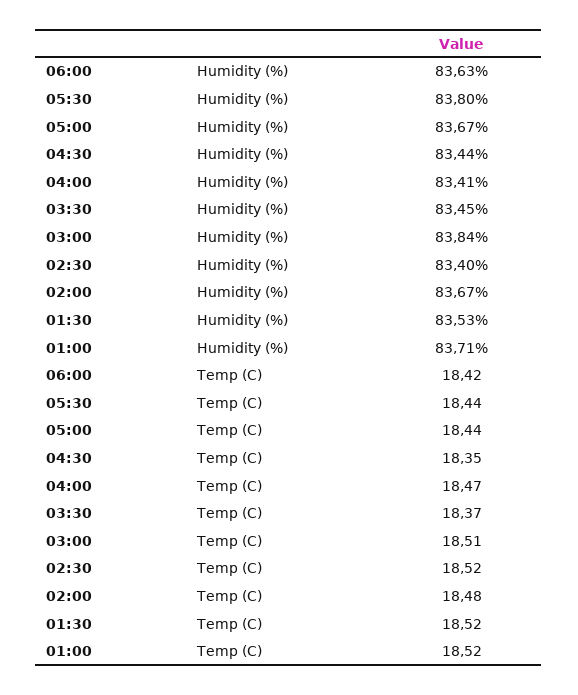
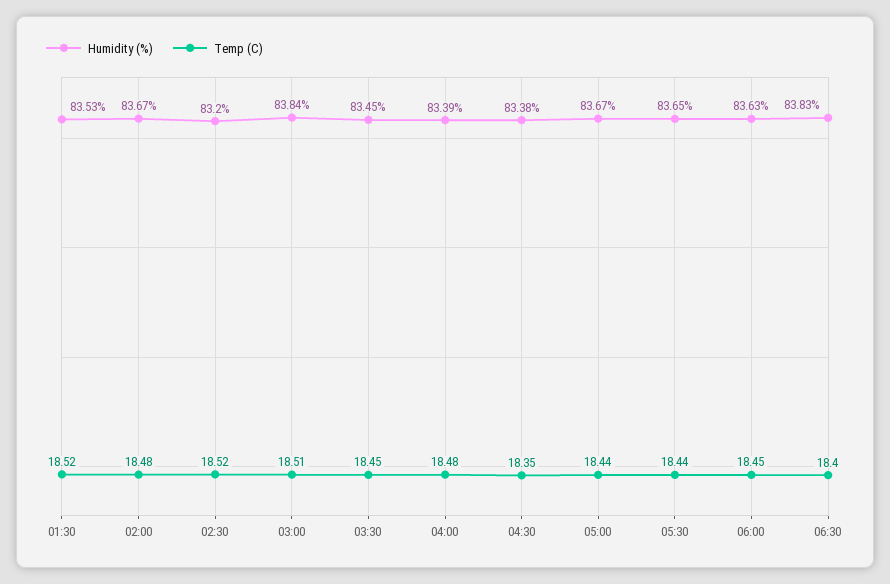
Humidity (%), 05:30: 83.8 -> 83.65
Humidity (%), 04:30: 83.44 -> 83.38
Humidity (%), 04:00: 83.41 -> 83.39
Humidity (%), 02:30: 83.4 -> 83.2
Humidity (%), 01:00: 83.71 -> none
Temp (C), 06:00: 18.42 -> 18.45
Temp (C), 04:00: 18.47 -> 18.48
Temp (C), 03:30: 18.37 -> 18.45
Temp (C), 01:00: 18.52 -> none
Humidity (%), 06:30: none -> 83.83
Temp (C), 06:30: none -> 18.4

